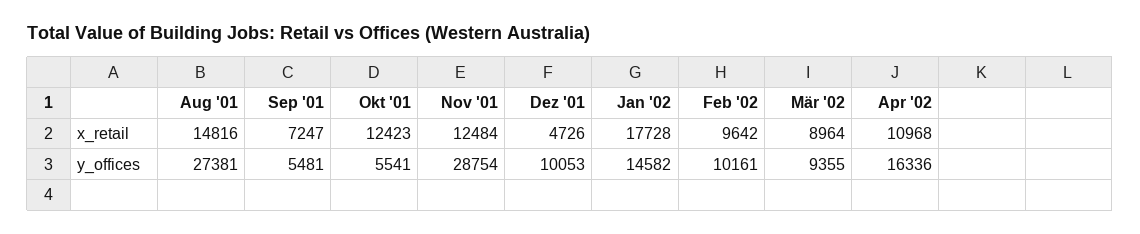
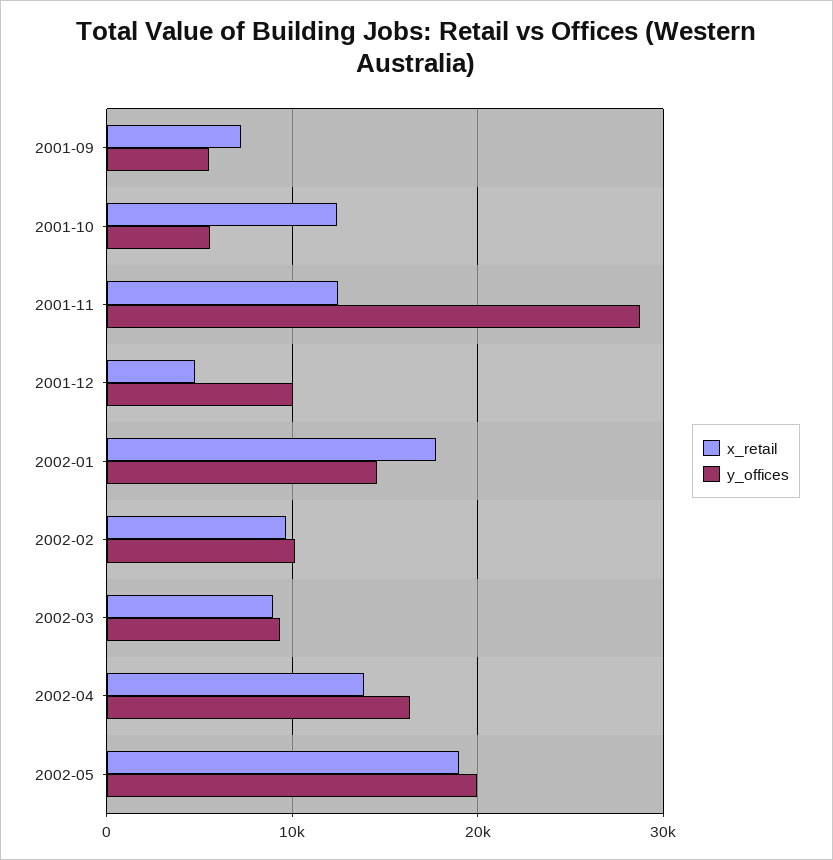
x_retail, Aug '01: 14816 -> none
x_retail, Apr '02: 10968 -> 14000
y_offices, Aug '01: 27381 -> none
x_retail, 2002-05: none -> 19000
y_offices, 2002-05: none -> 20000

